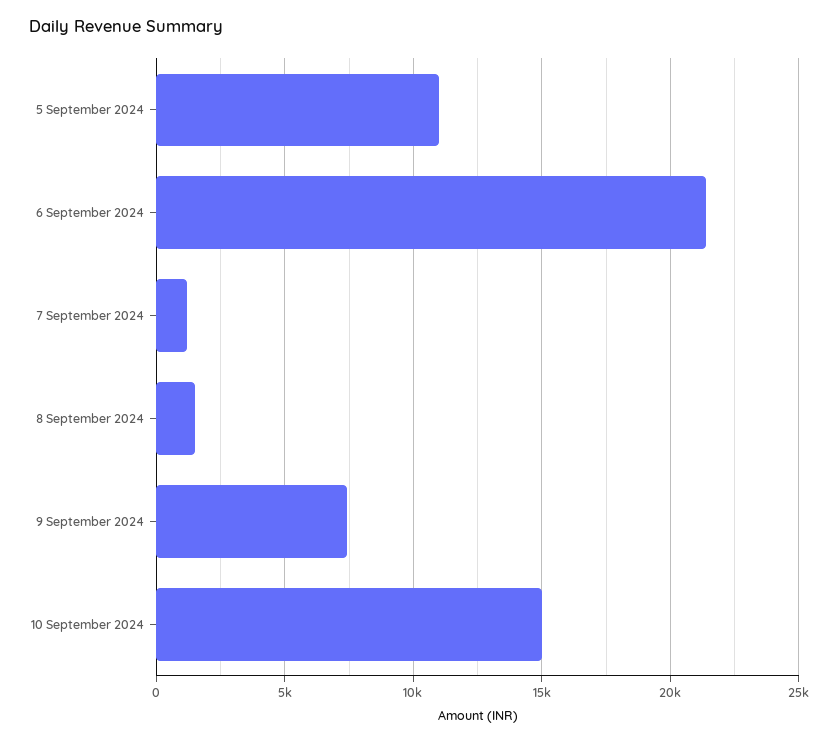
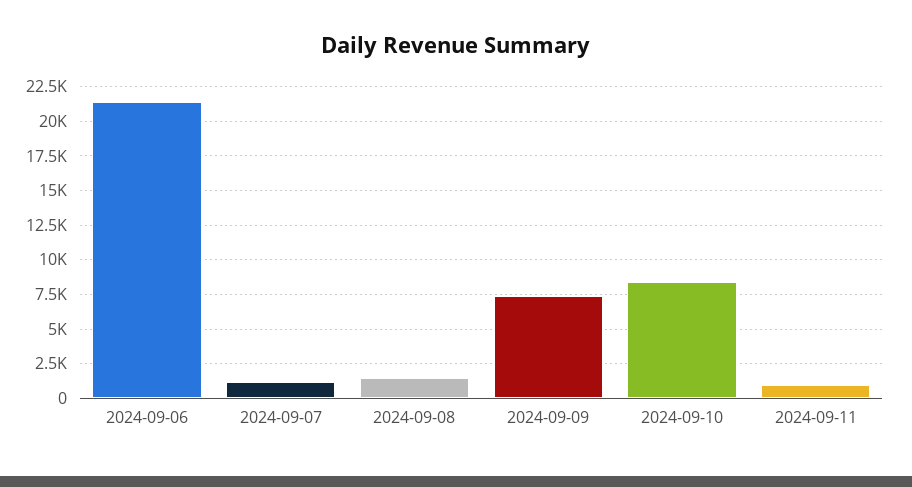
5 September 2024: 11000 -> none
10 September 2024: 15000 -> 8500
2024-09-11: none -> 1000

